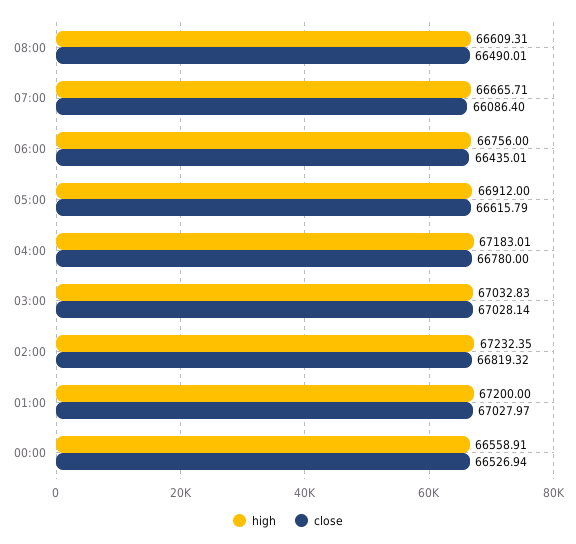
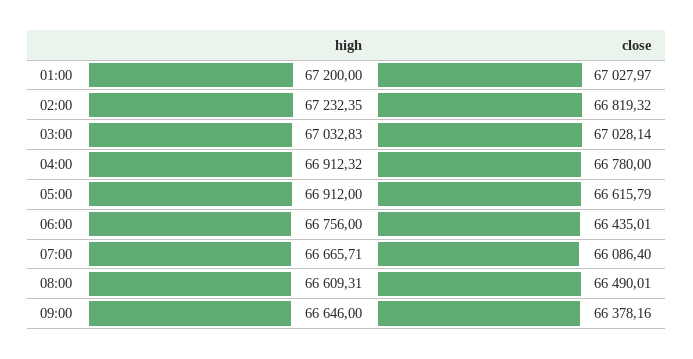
high, 04:00: 67183.01 -> 66912.32
high, 00:00: 66558.91 -> none
close, 00:00: 66526.94 -> none
high, 09:00: none -> 66646
close, 09:00: none -> 66378.16

